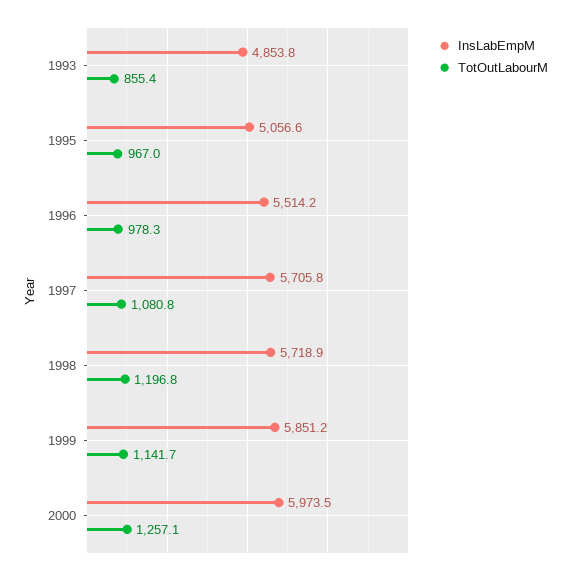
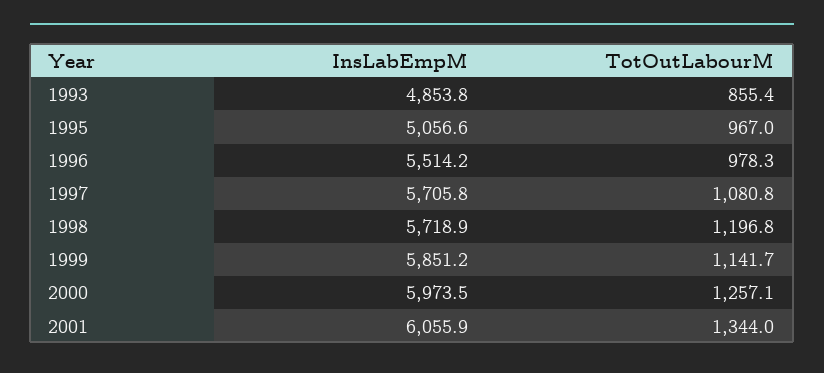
InsLabEmpM, 2001: none -> 6055.9
TotOutLabourM, 2001: none -> 1344

